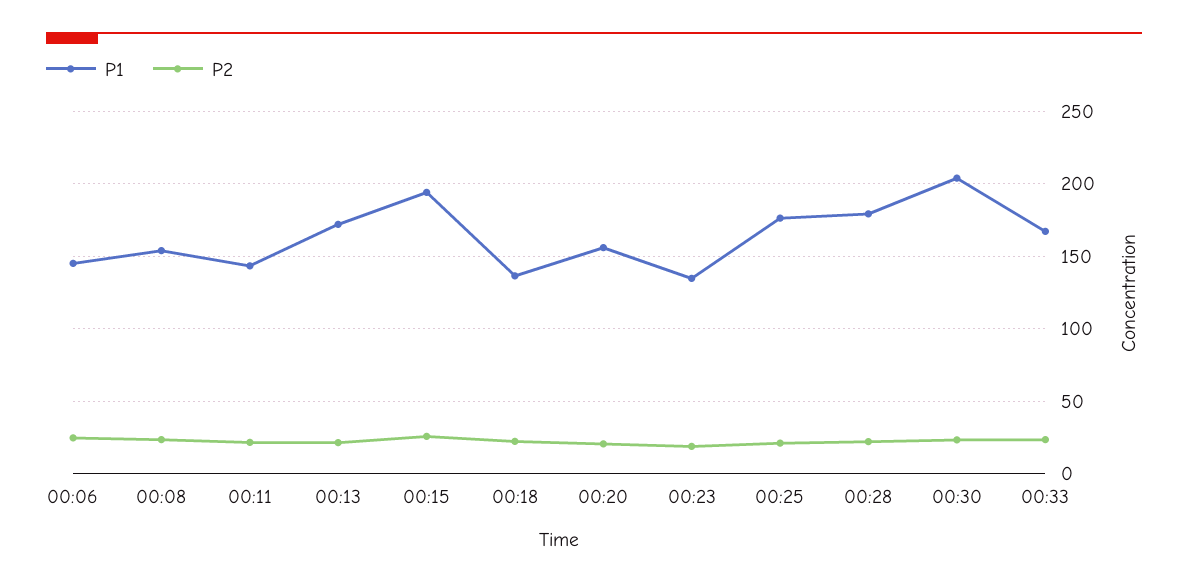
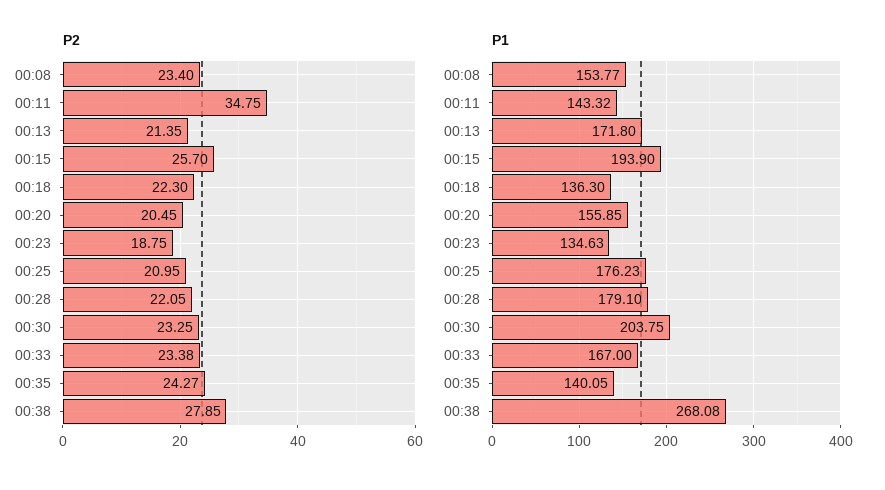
P1, 00:06: 145 -> none
P2, 00:06: 25 -> none
P2, 00:11: 20 -> 34.75
P2, 00:35: none -> 24.27
P2, 00:38: none -> 27.85
P1, 00:35: none -> 140.05
P1, 00:38: none -> 268.08

